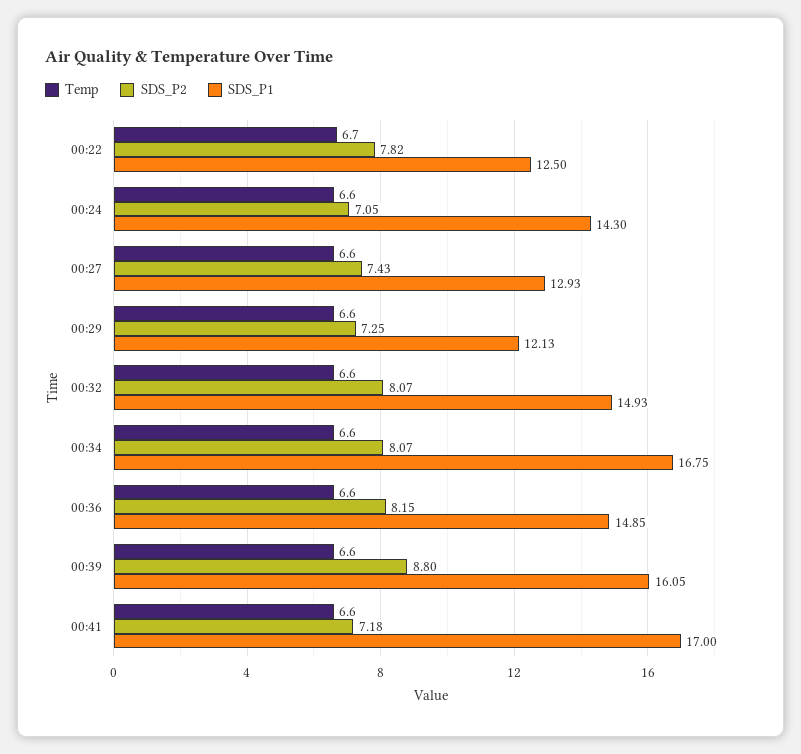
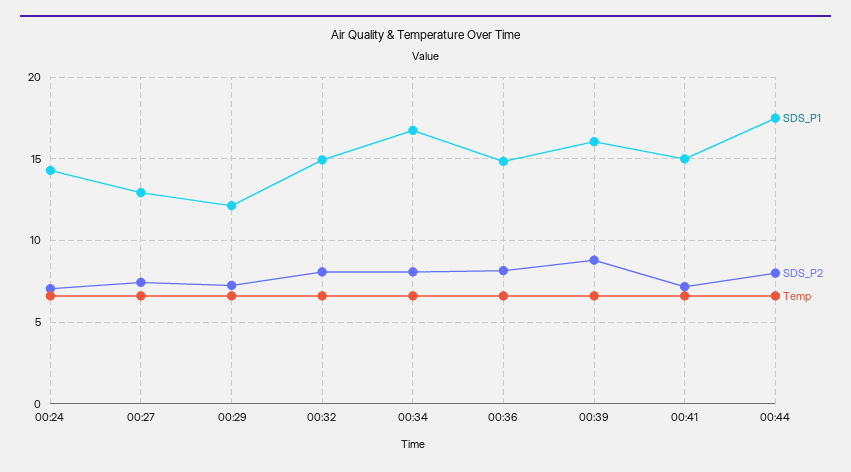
Temp, 00:22: 6.7 -> none
SDS_P2, 00:22: 7.82 -> none
SDS_P1, 00:22: 12.5 -> none
SDS_P1, 00:41: 17 -> 15
SDS_P1, 00:44: none -> 17.5
SDS_P2, 00:44: none -> 8
Temp, 00:44: none -> 6.5

